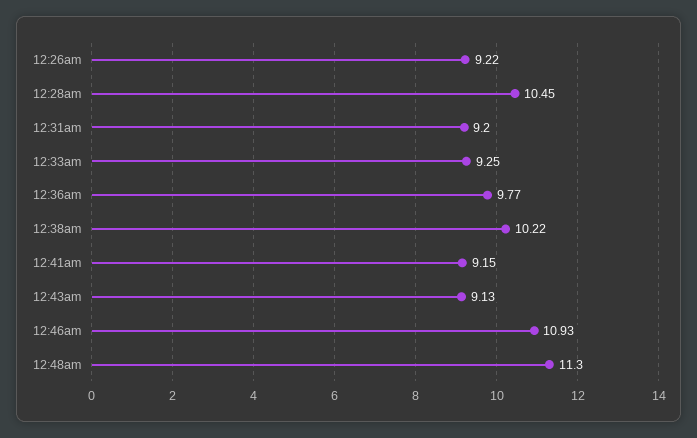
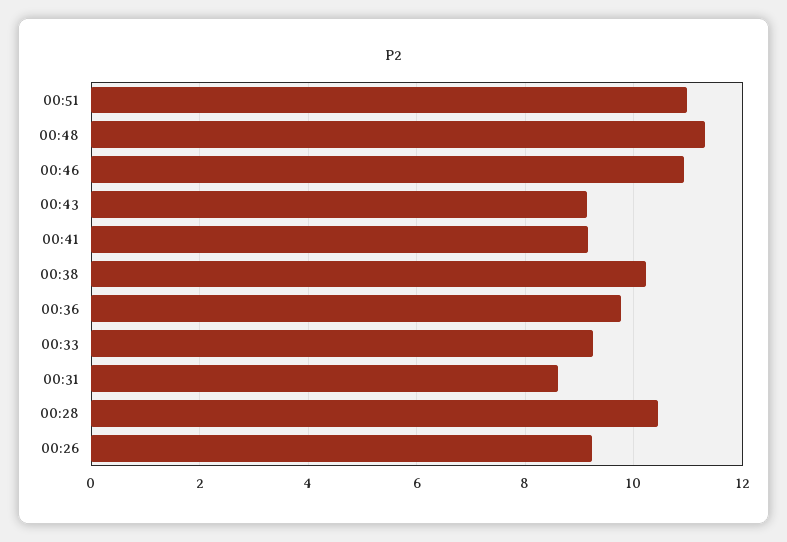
12:31am: 9.2 -> 8.6
00:51: none -> 11

